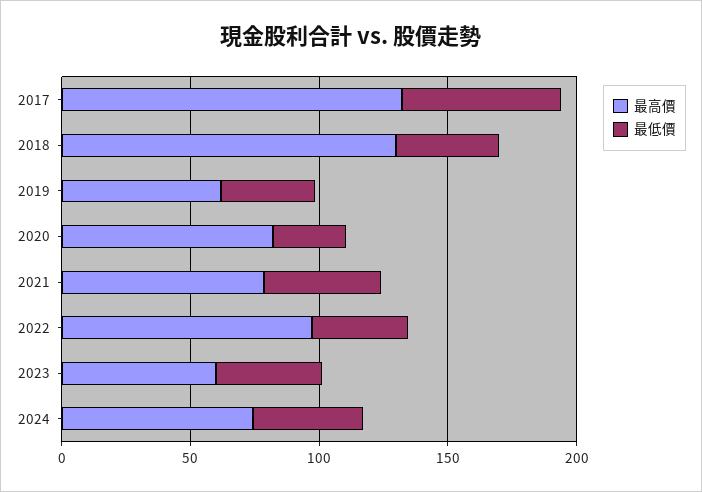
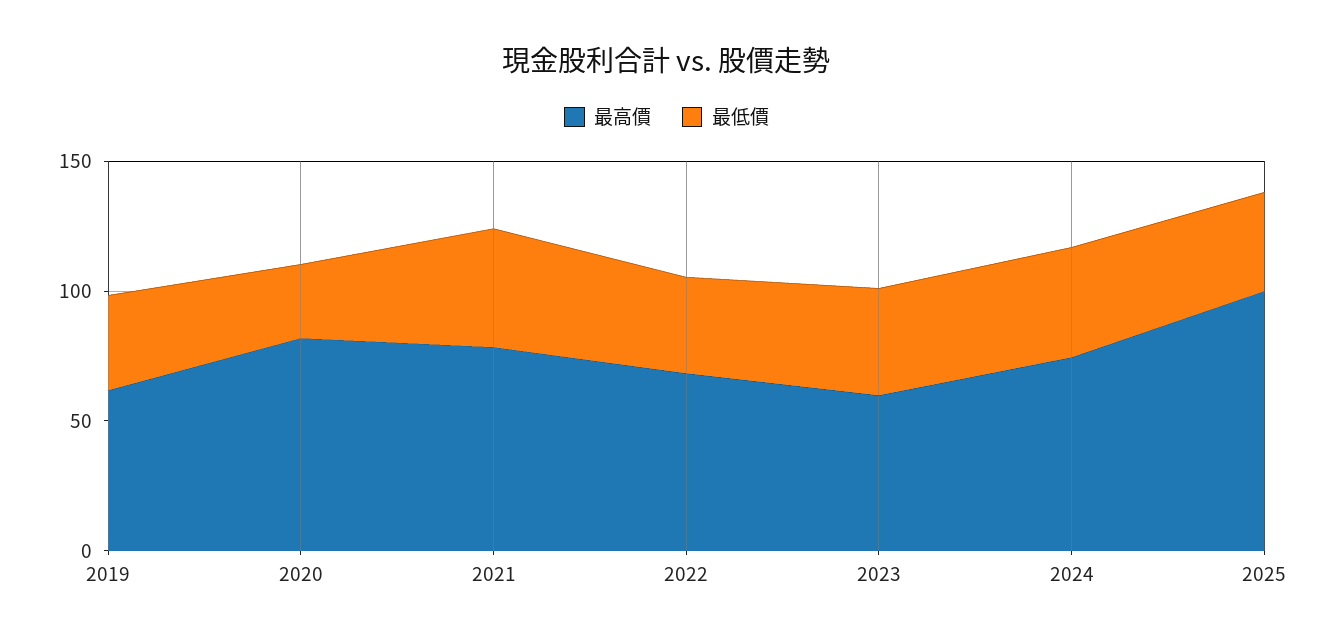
最高價, 2017: 130 -> none
最低價, 2017: 60 -> none
最高價, 2018: 130 -> none
最低價, 2018: 40 -> none
最高價, 2022: 100 -> 70
最高價, 2025: none -> 100
最低價, 2025: none -> 40

